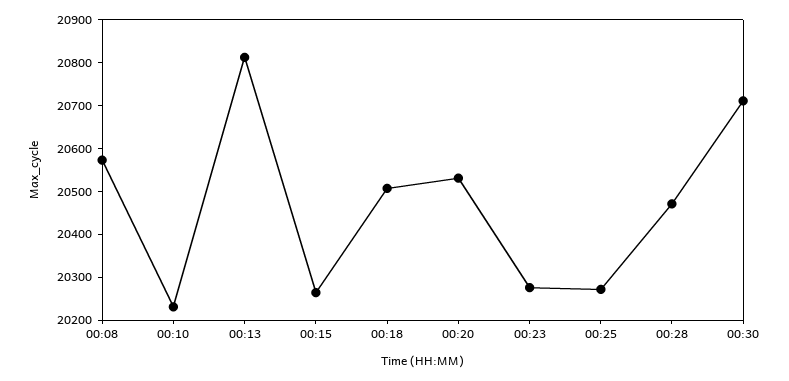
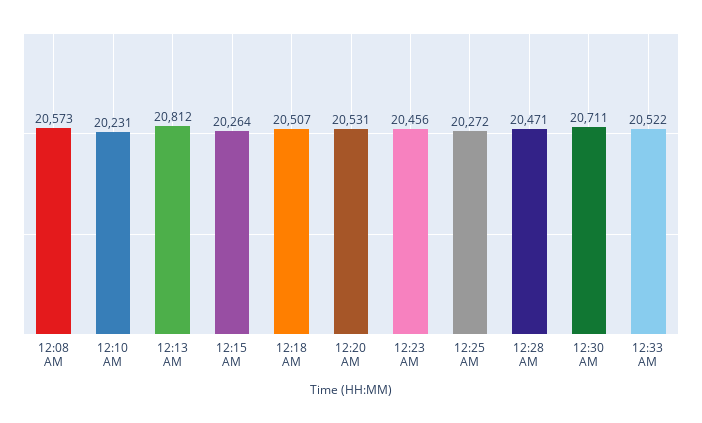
00:23: 20280 -> 20456
12:33 AM: none -> 20522

